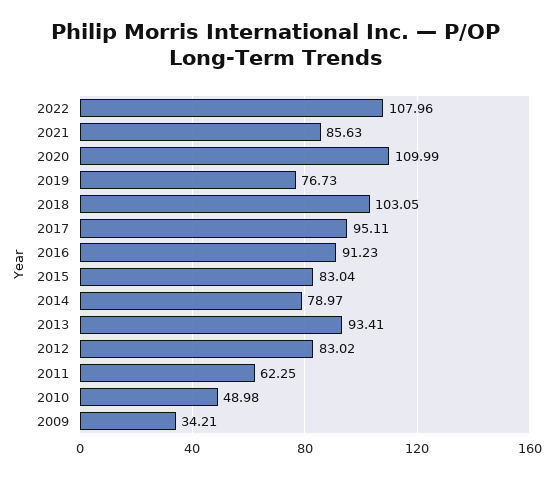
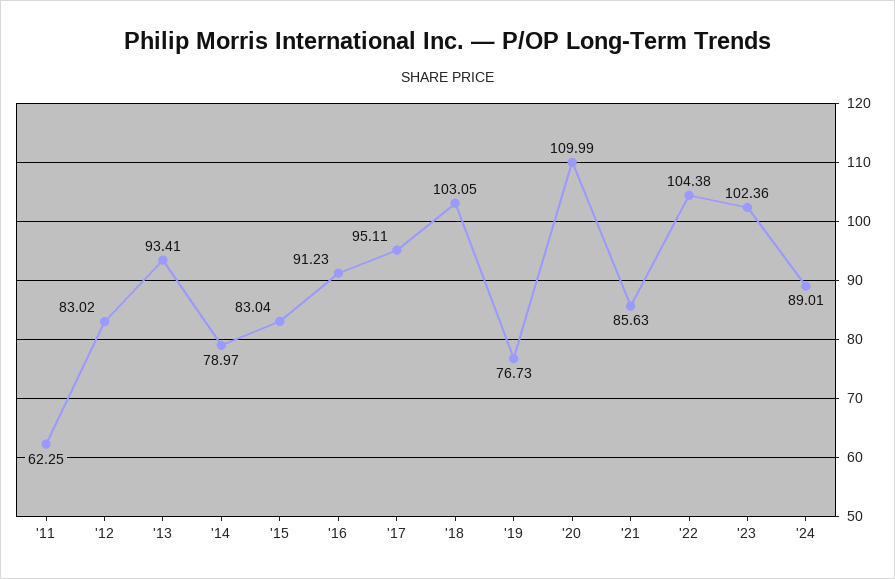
2022: 107.96 -> 104.38
2010: 48.98 -> none
2009: 34.21 -> none
'23: none -> 102.36
'24: none -> 89.01

